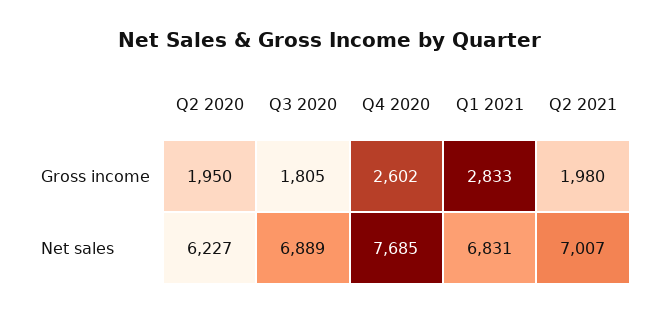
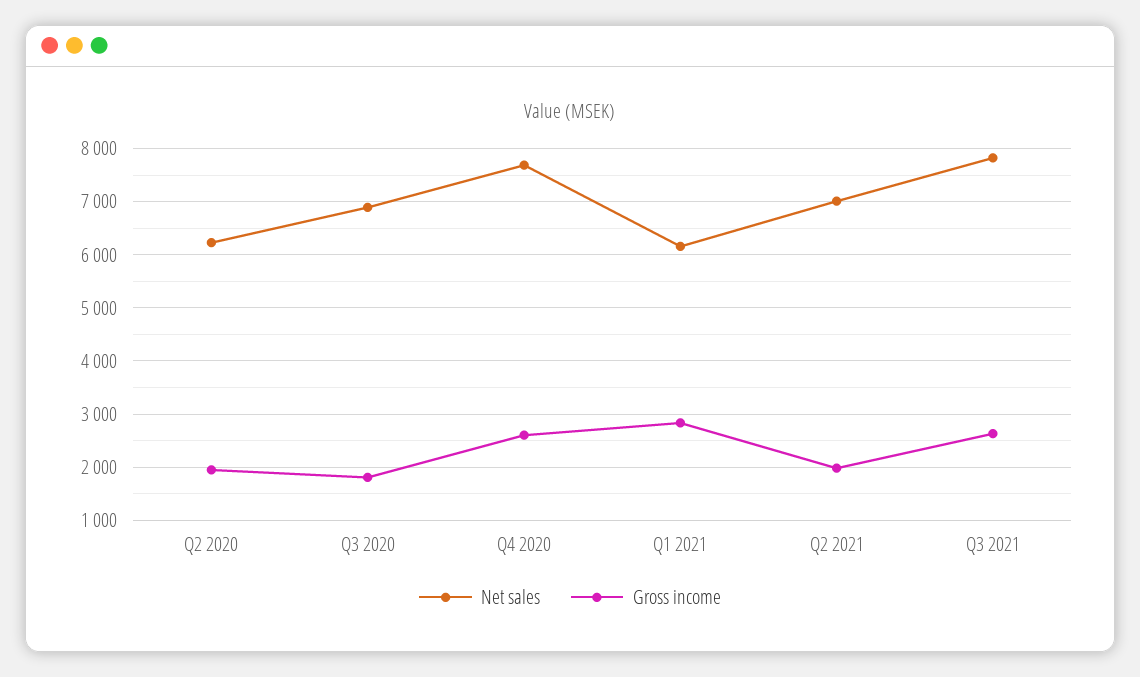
Net sales, Q1 2021: 6831 -> 6200
Net sales, Q3 2021: none -> 7800
Gross income, Q3 2021: none -> 2600

